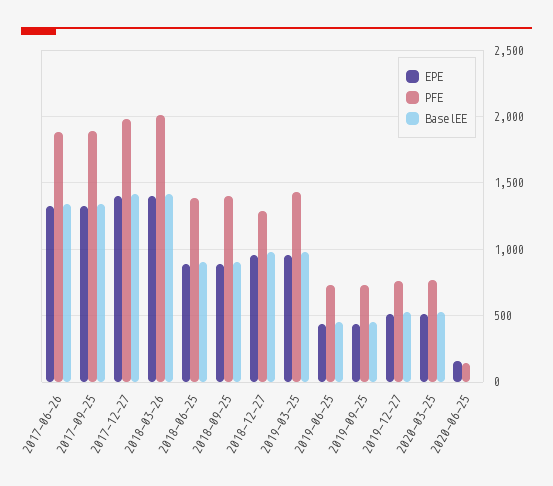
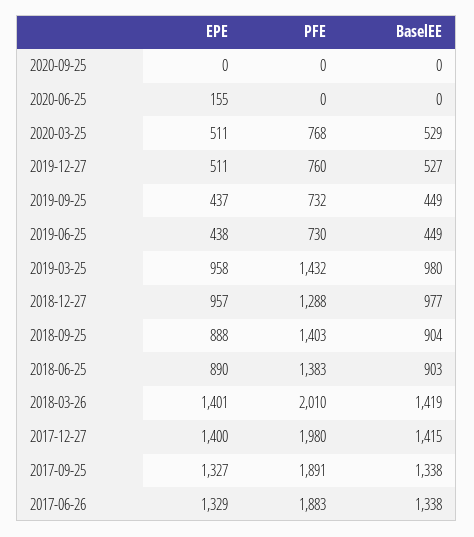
PFE, 2020-06-25: 150 -> 0
EPE, 2020-09-25: none -> 0
PFE, 2020-09-25: none -> 0
BaselEE, 2020-09-25: none -> 0

